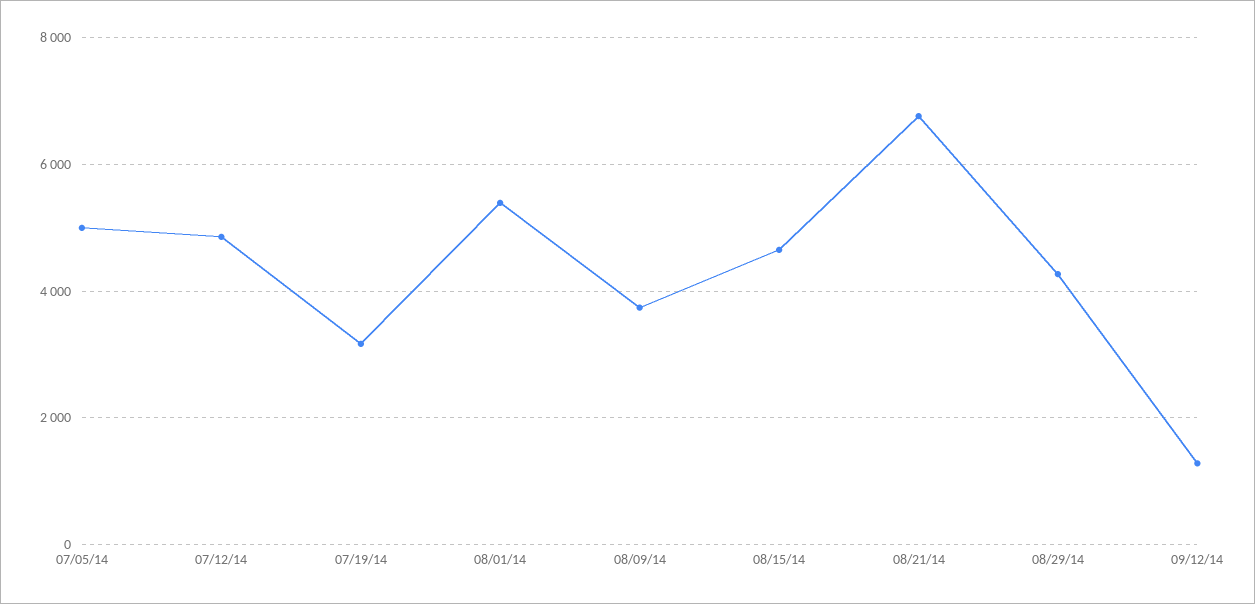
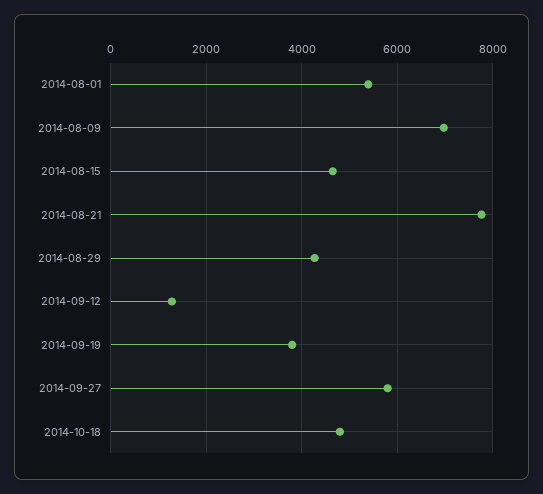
07/05/14: 5000 -> none
07/12/14: 4800 -> none
07/19/14: 3200 -> none
08/09/14: 3800 -> 7000
08/21/14: 6800 -> 7800
2014-09-19: none -> 3800
2014-09-27: none -> 5800
2014-10-18: none -> 4800

